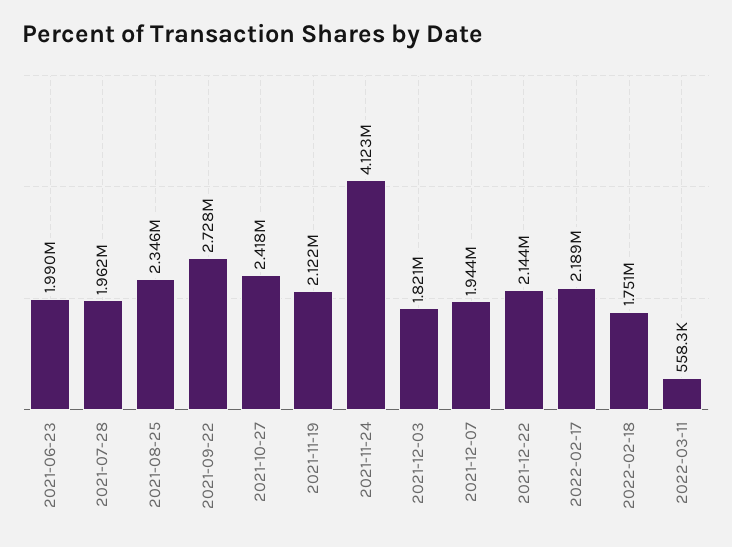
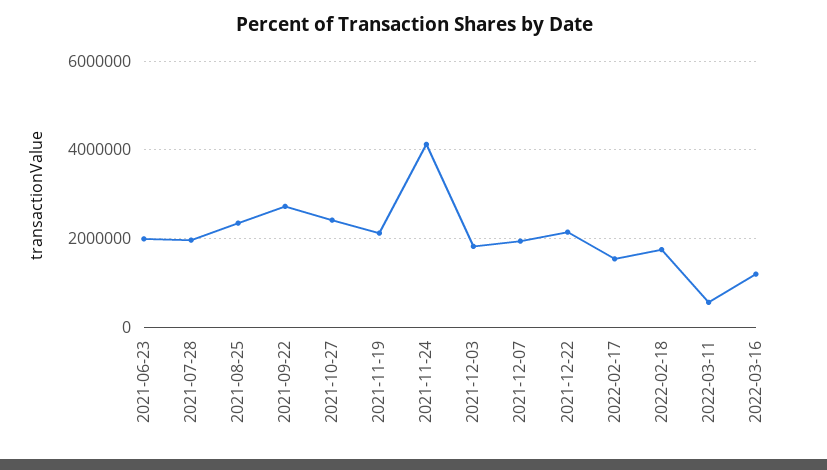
2022-02-17: 2189000 -> 1600000
2022-03-16: none -> 1200000

